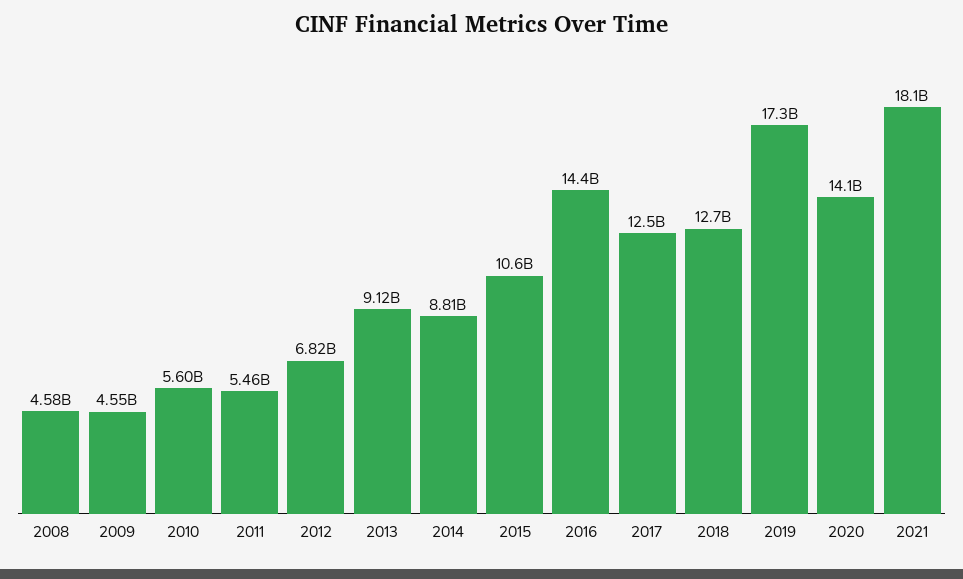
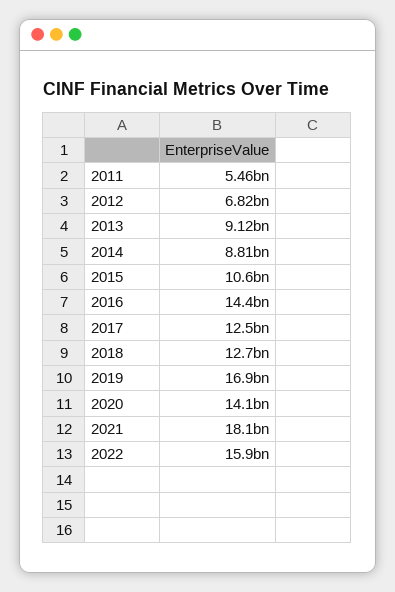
2008: 4580000000 -> none
2009: 4550000000 -> none
2010: 5600000000 -> none
2019: 17300000000 -> 16900000000
2022: none -> 15900000000

